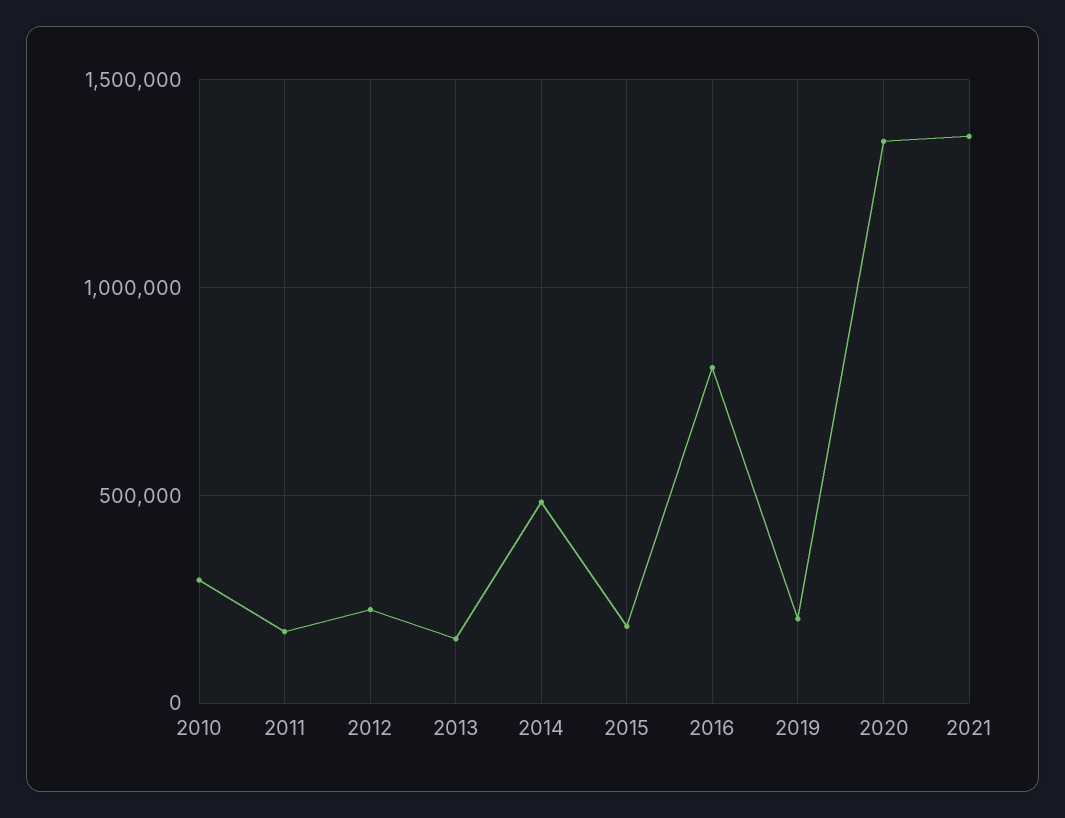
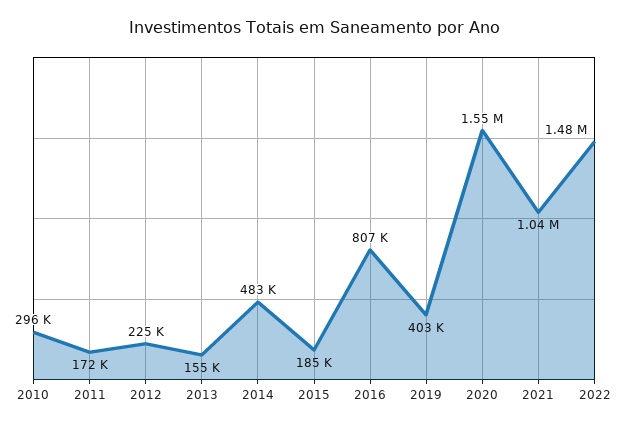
2019: 200000 -> 403000
2020: 1350000 -> 1550000
2021: 1350000 -> 1040000
2022: none -> 1480000

